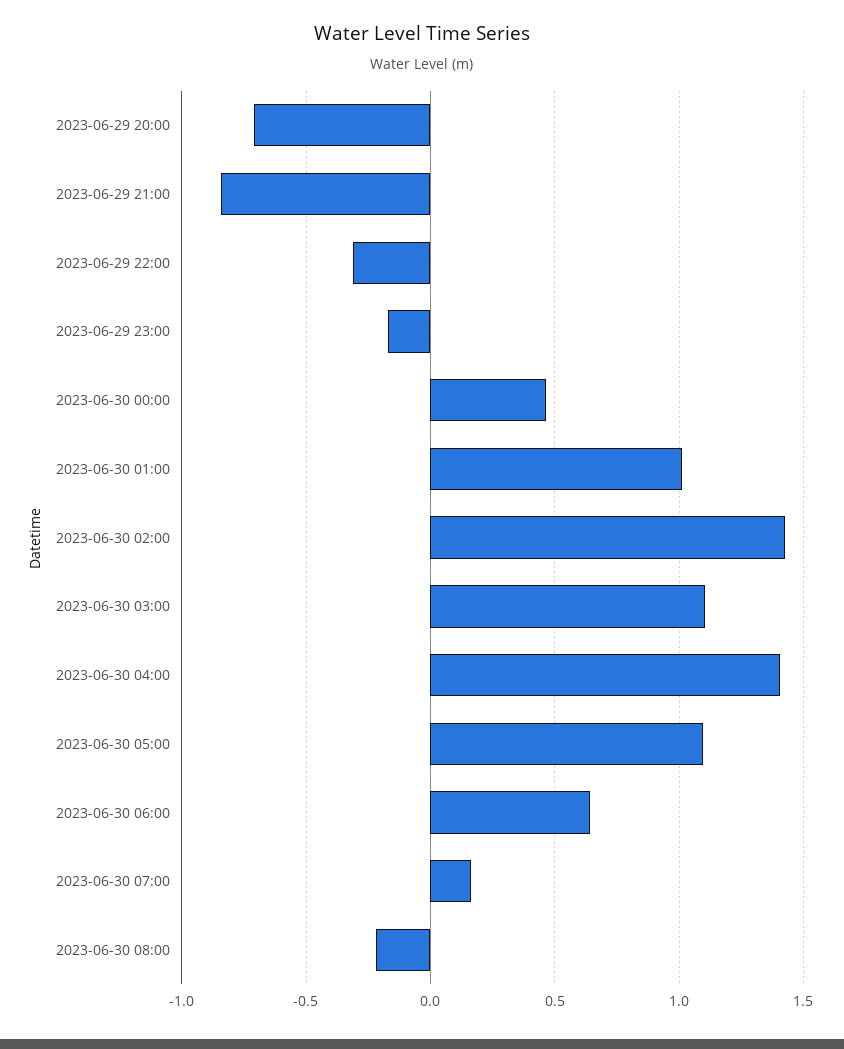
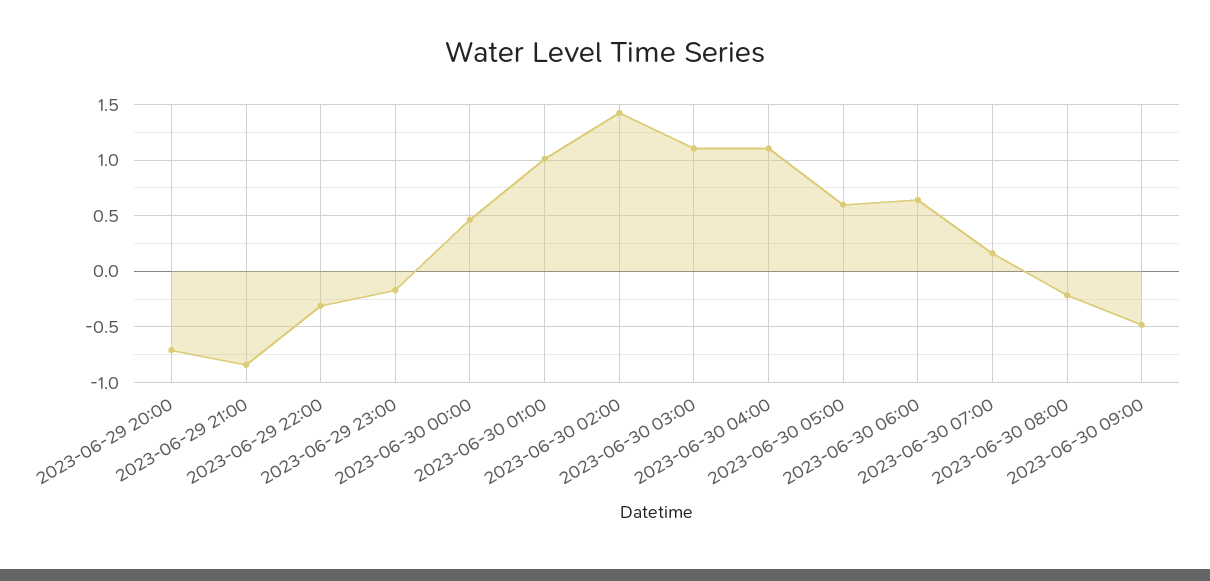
2023-06-30 04:00: 1.4 -> 1.1
2023-06-30 05:00: 1.1 -> 0.6
2023-06-30 09:00: none -> -0.5

